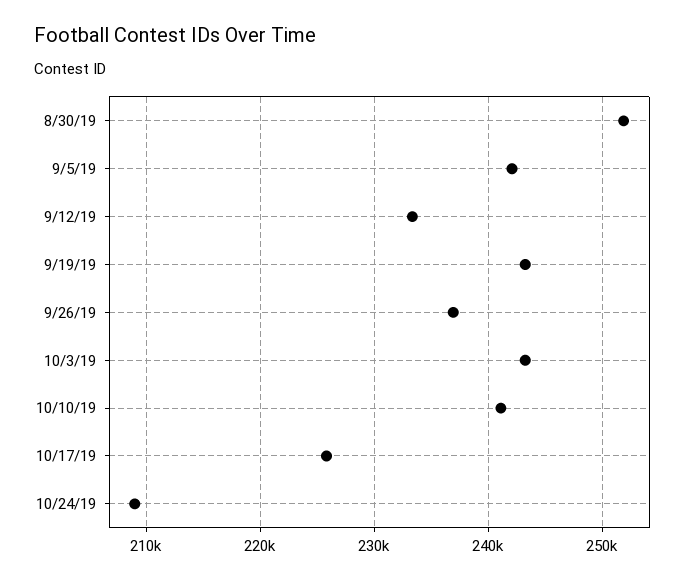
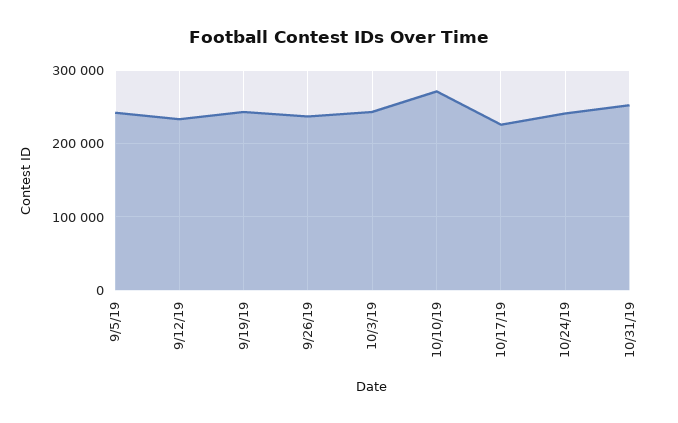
8/30/19: 252000 -> none
10/10/19: 241000 -> 270000
10/24/19: 209000 -> 240000
10/31/19: none -> 250000

